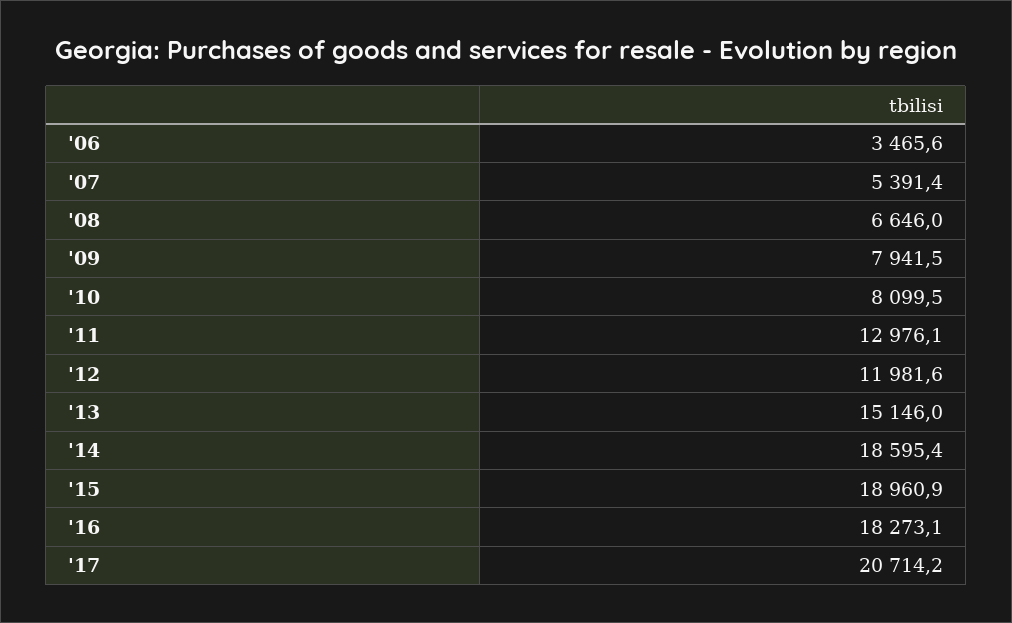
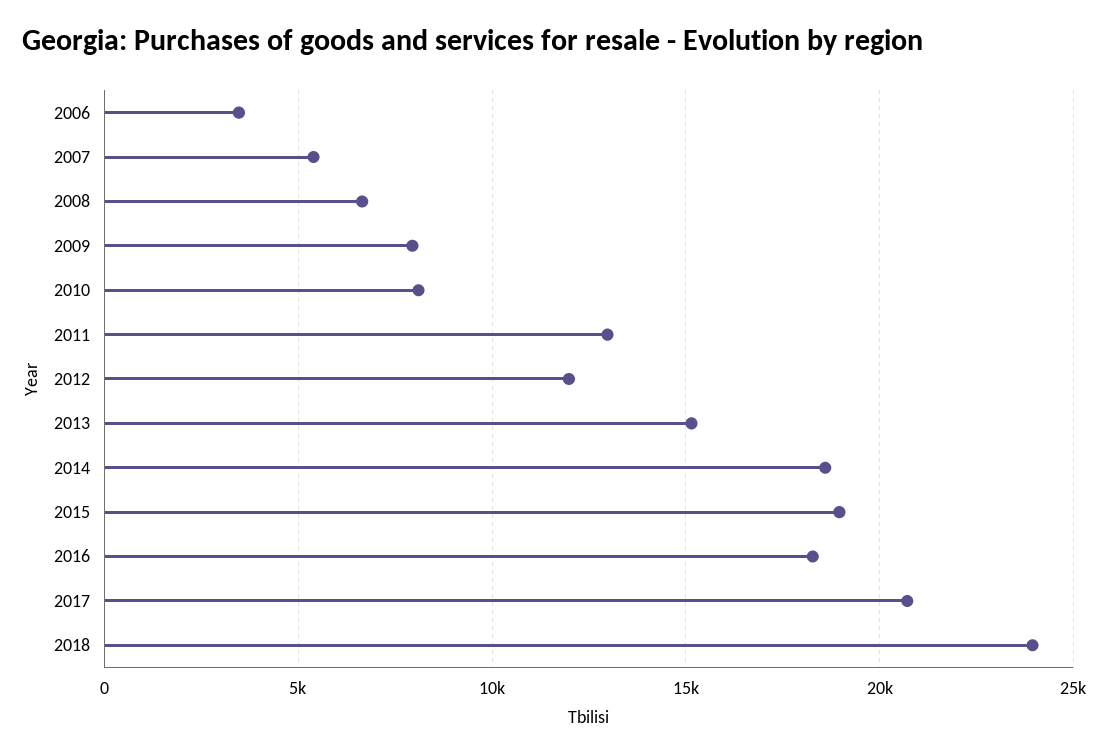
2018: none -> 24000

